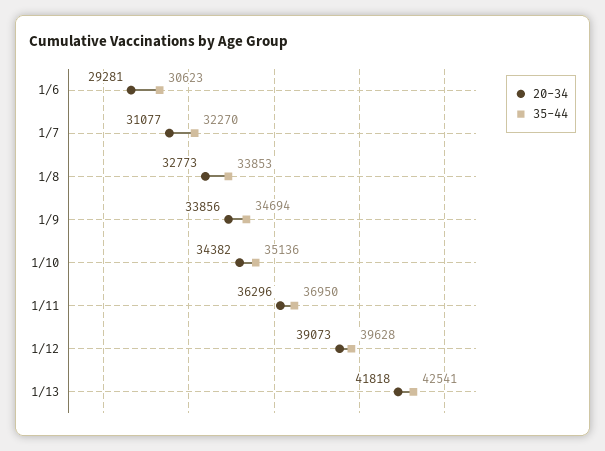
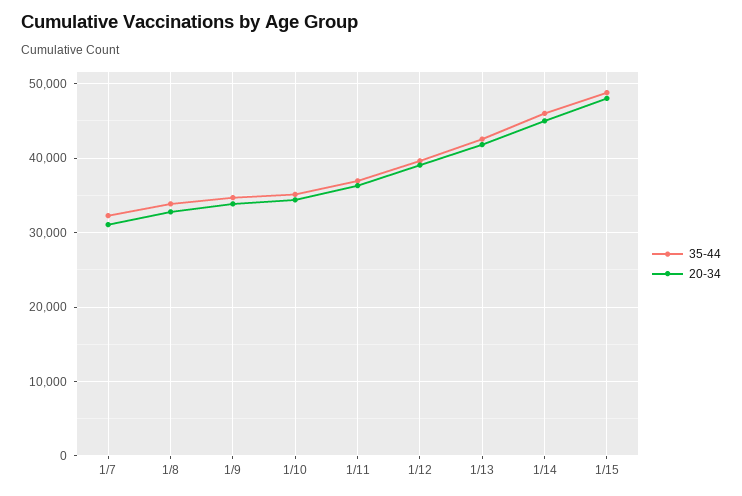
20-34, 1/6: 29281 -> none
35-44, 1/6: 30623 -> none
35-44, 1/14: none -> 46000
20-34, 1/14: none -> 45000
35-44, 1/15: none -> 49000
20-34, 1/15: none -> 48000

